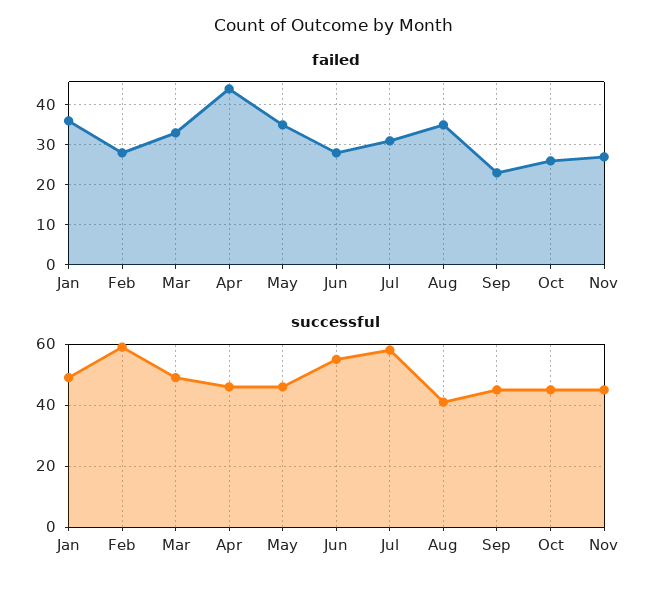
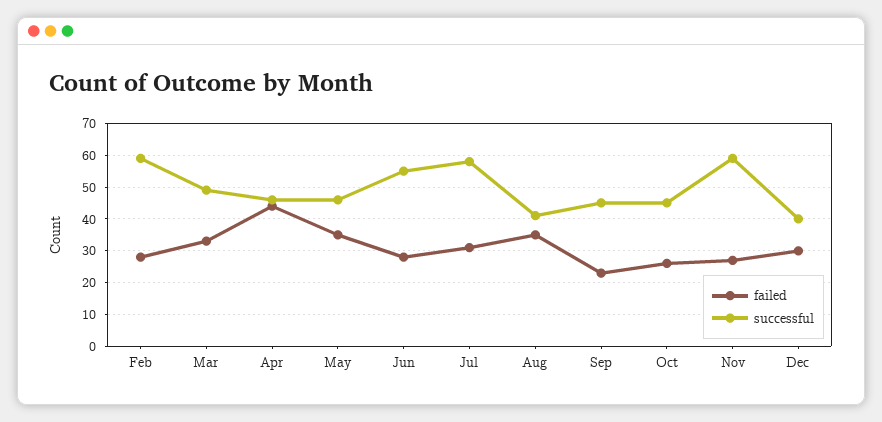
failed, Jan: 35 -> none
successful, Jan: 50 -> none
successful, Nov: 45 -> 60
failed, Dec: none -> 30
successful, Dec: none -> 40

